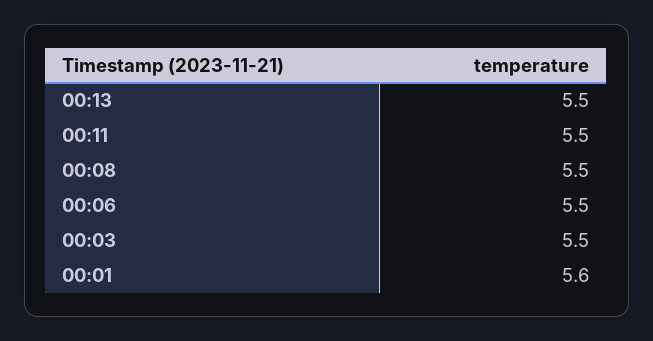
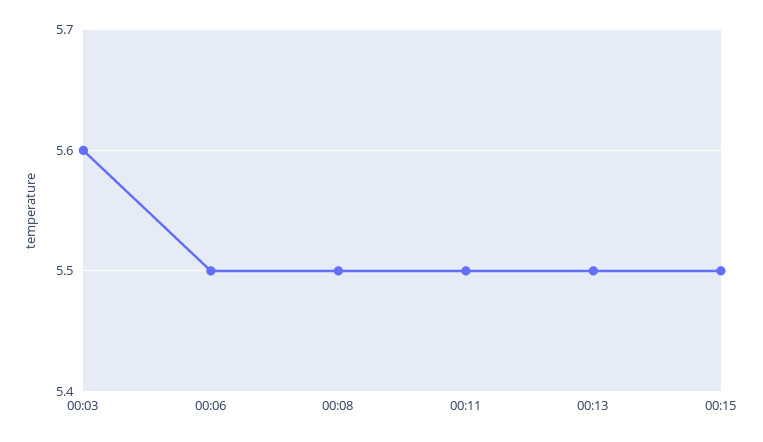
00:03: 5.5 -> 5.6
00:01: 5.6 -> none
00:15: none -> 5.5

